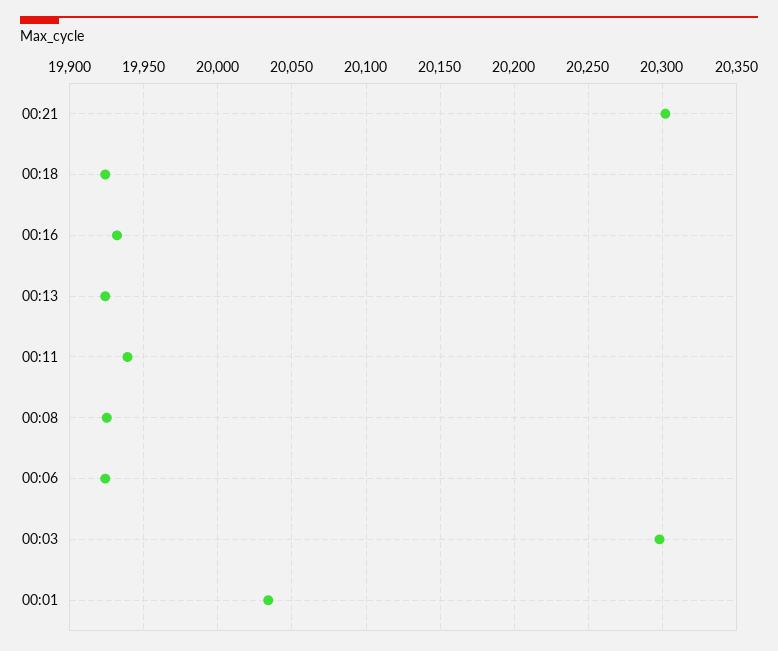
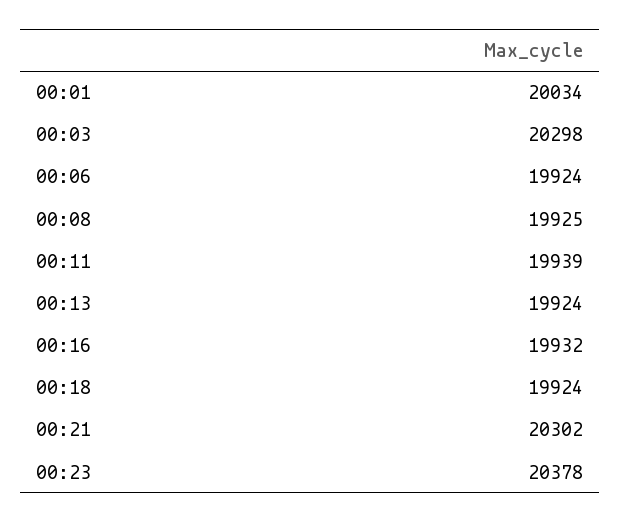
00:23: none -> 20378

